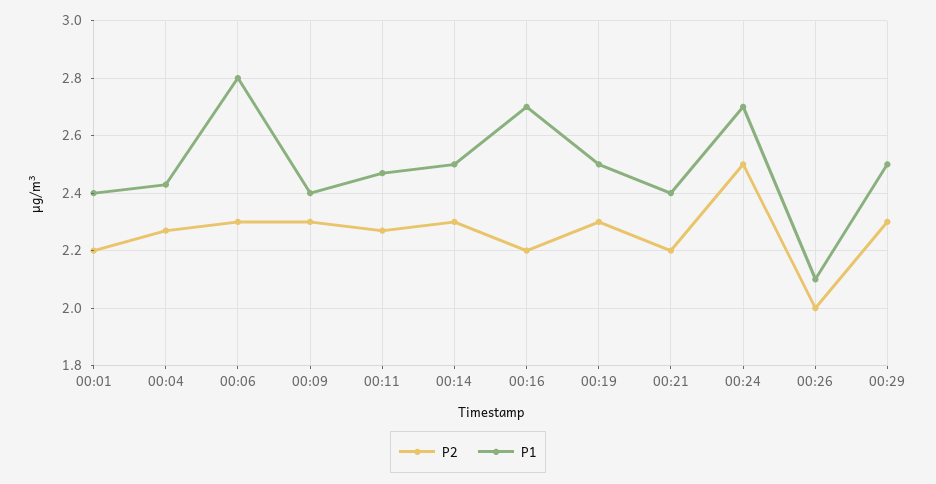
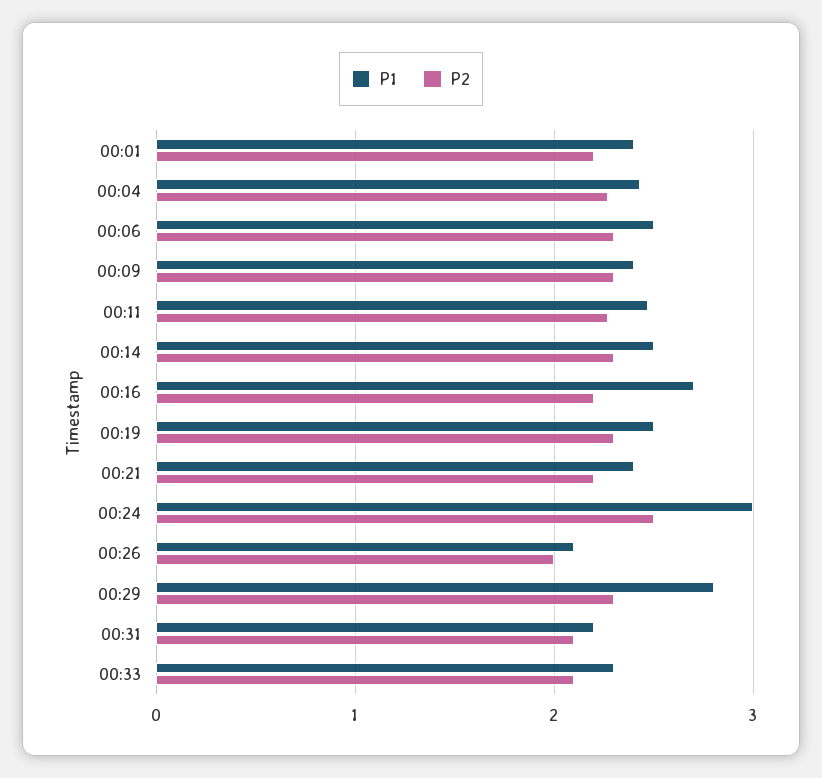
P1, 00:06: 2.8 -> 2.5
P1, 00:24: 2.7 -> 3
P1, 00:29: 2.5 -> 2.8
P1, 00:31: none -> 2.2
P2, 00:31: none -> 2.1
P1, 00:33: none -> 2.3
P2, 00:33: none -> 2.1

